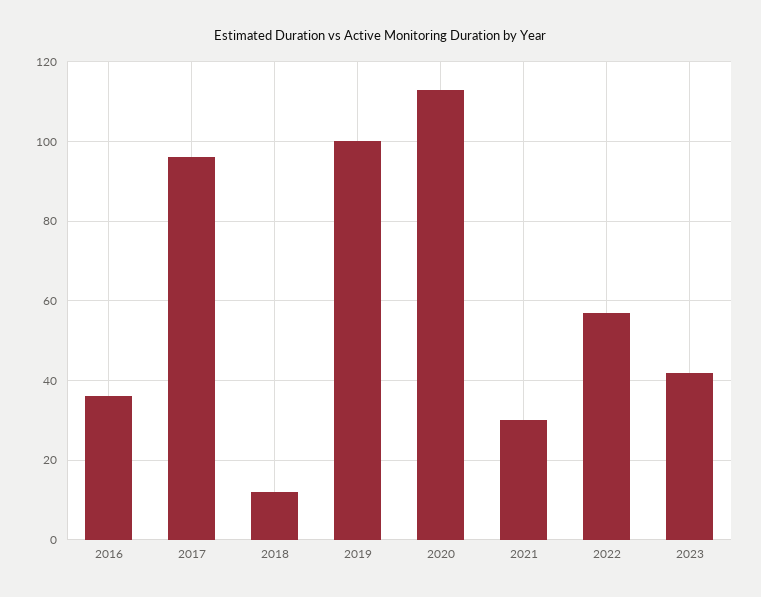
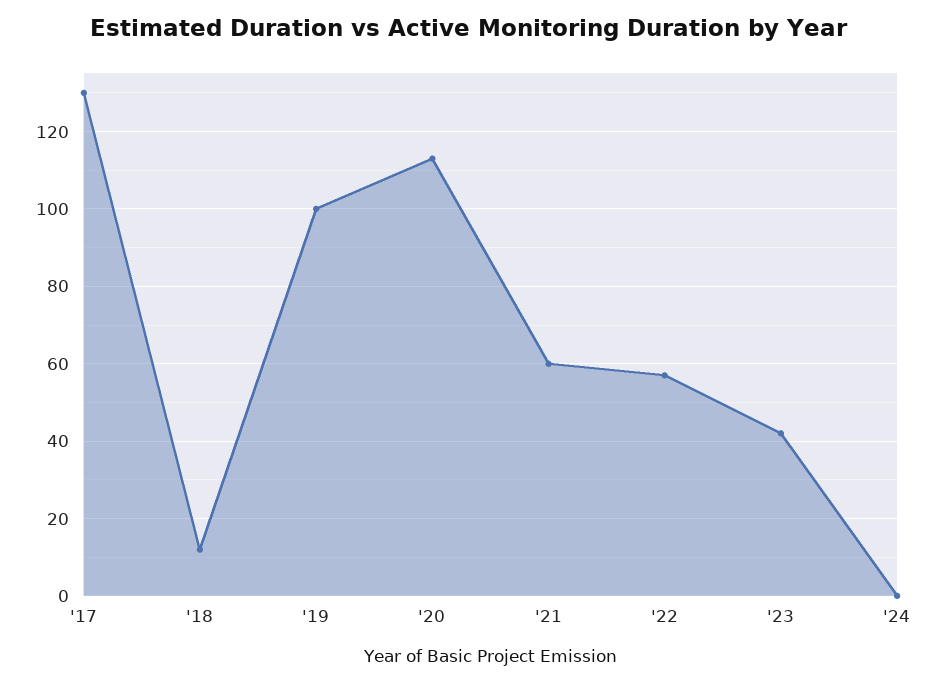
2016: 35 -> none
2017: 95 -> 130
2021: 30 -> 60
'24: none -> 0

